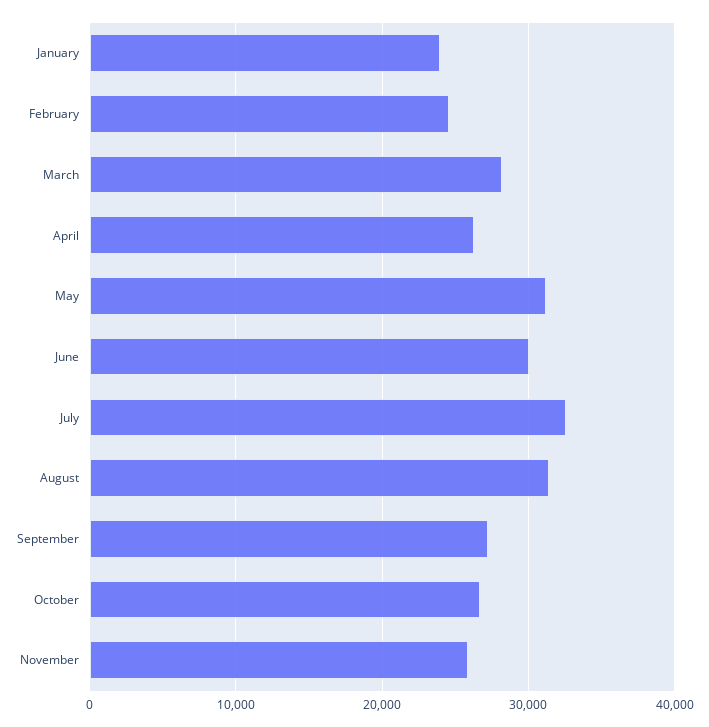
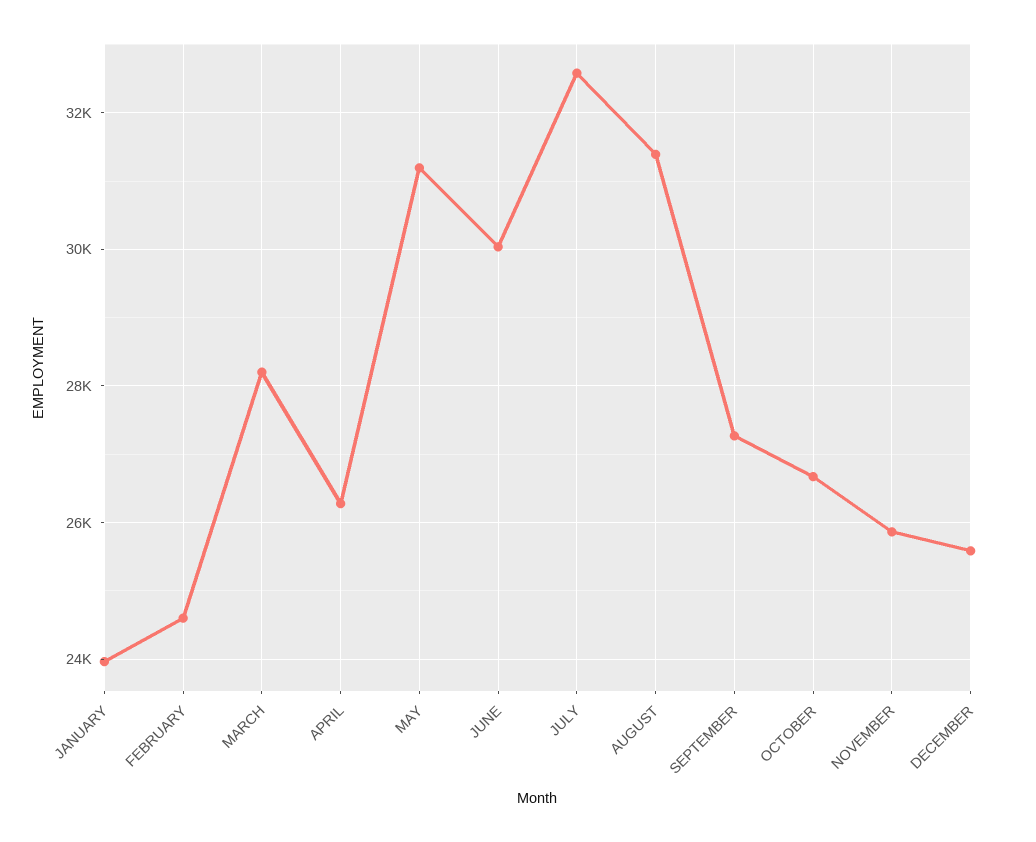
DECEMBER: none -> 25600

